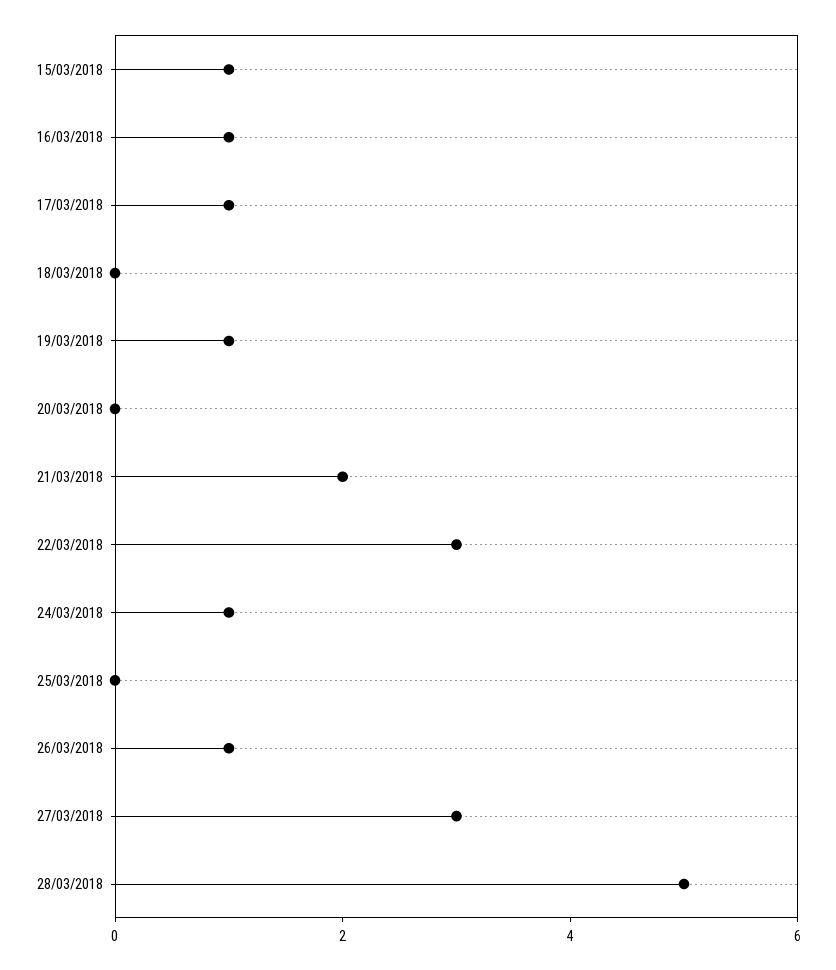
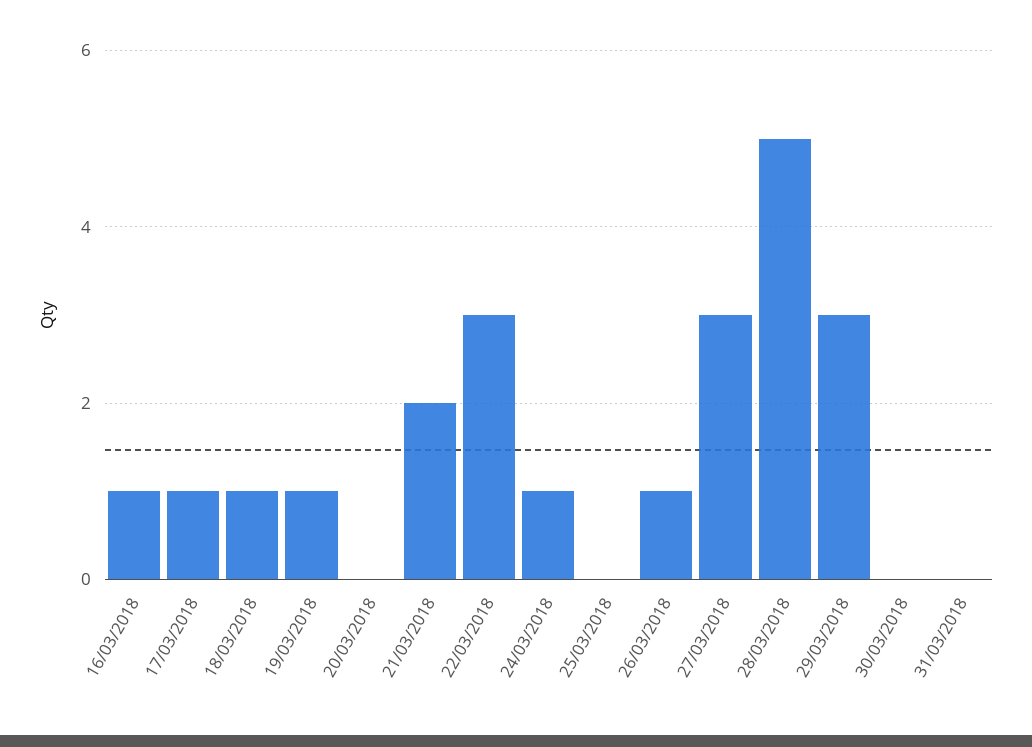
15/03/2018: 1 -> none
18/03/2018: 0 -> 1
29/03/2018: none -> 3
30/03/2018: none -> 0
31/03/2018: none -> 0

